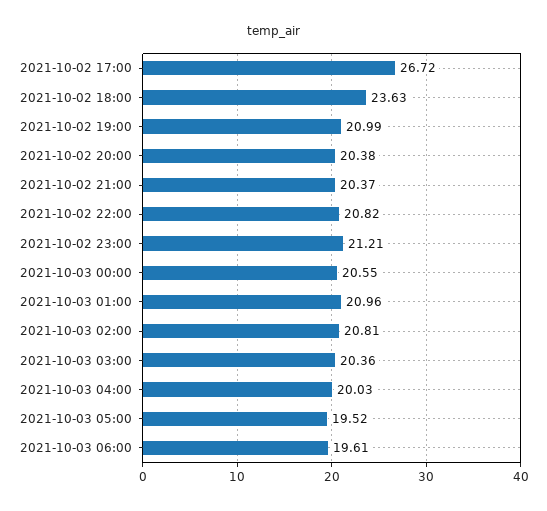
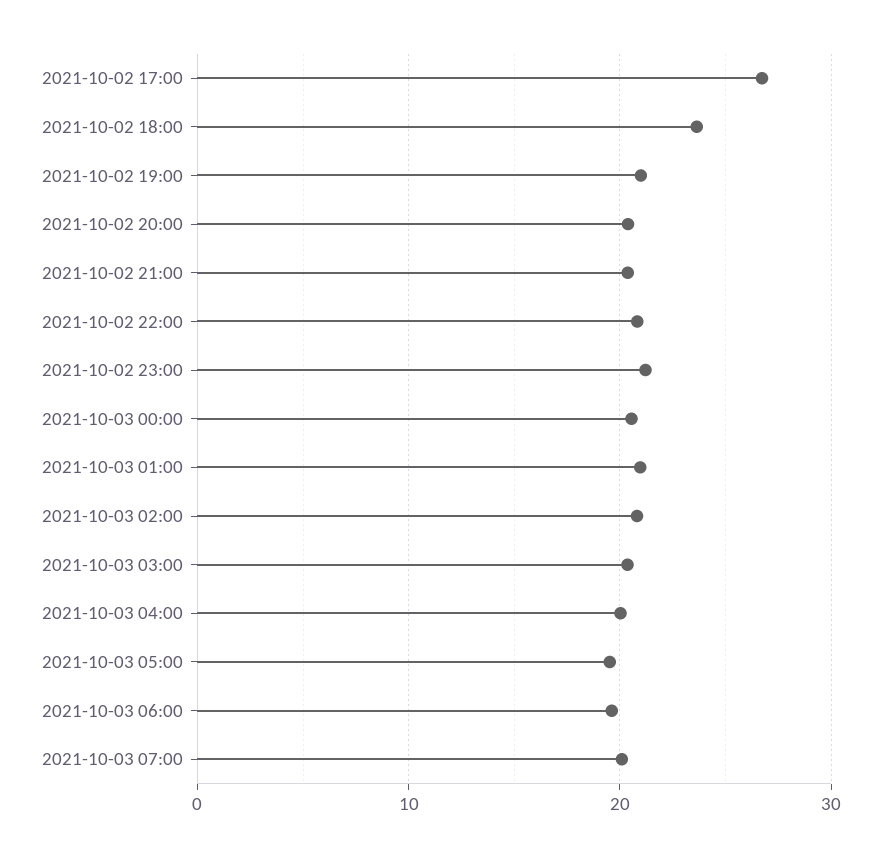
2021-10-03 07:00: none -> 20

